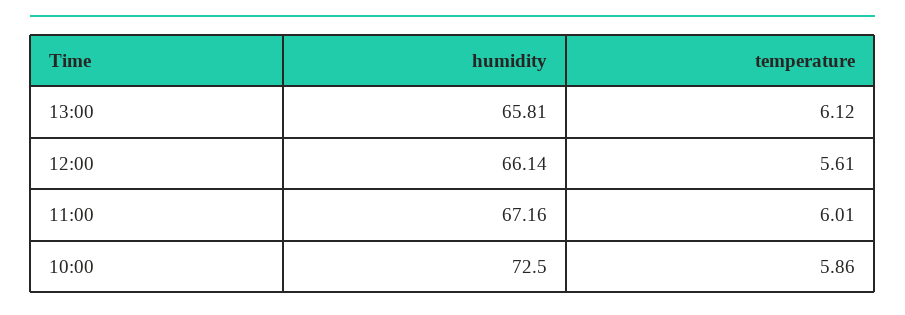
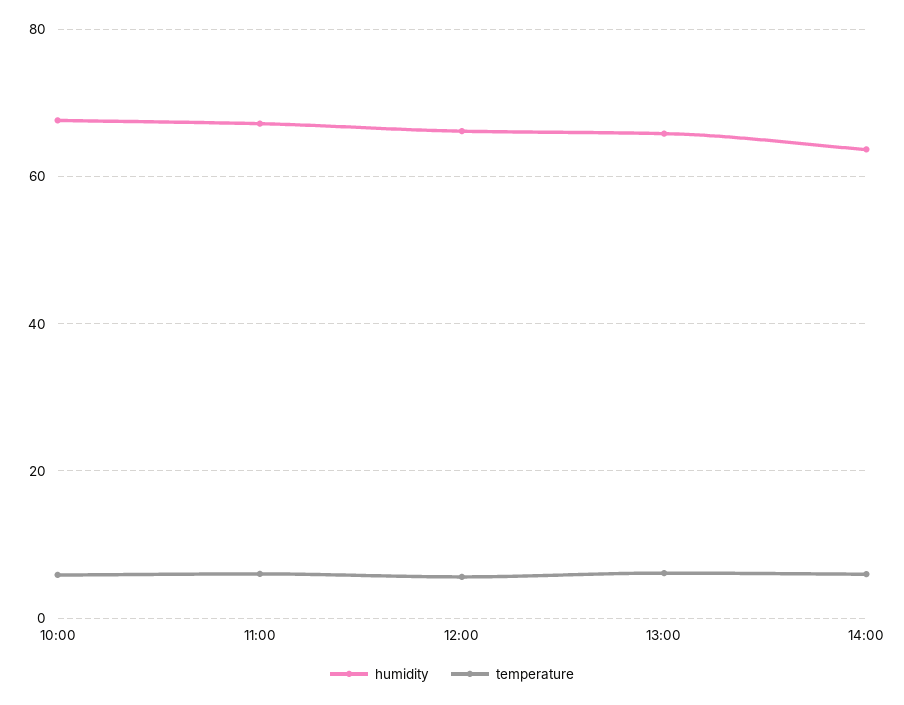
humidity, 10:00: 72.5 -> 68
humidity, 14:00: none -> 64
temperature, 14:00: none -> 6

